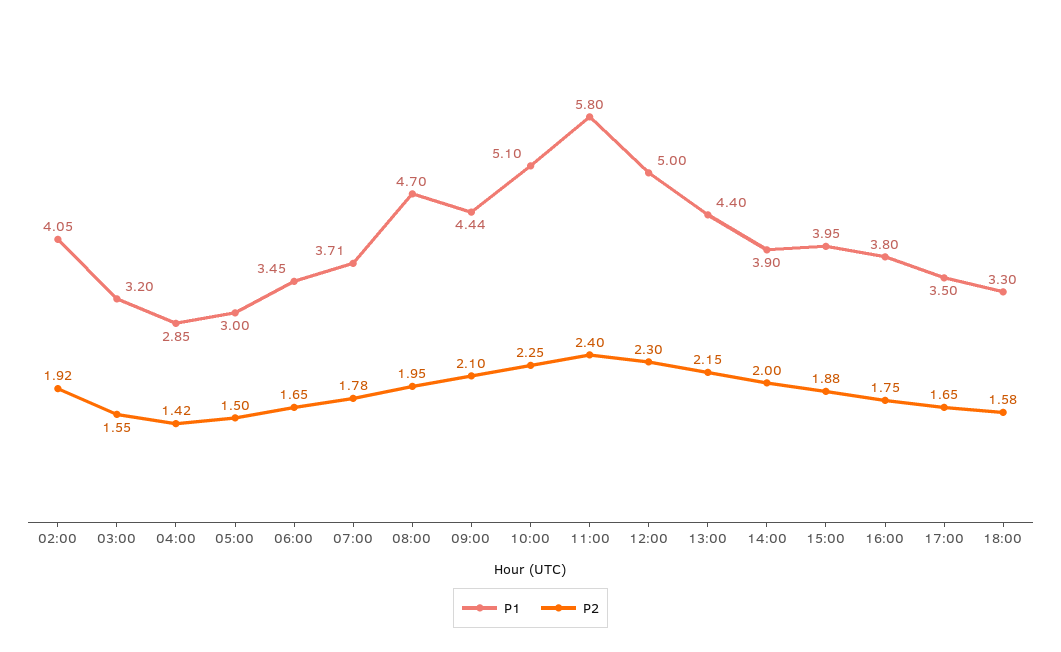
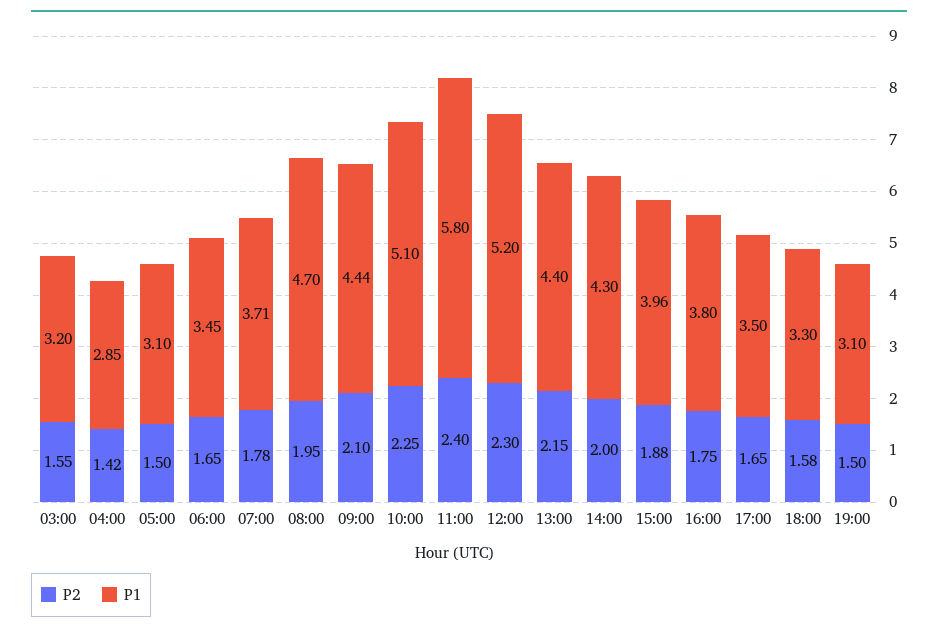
P1, 02:00: 4.05 -> none
P2, 02:00: 1.92 -> none
P1, 05:00: 3 -> 3.1
P1, 12:00: 5 -> 5.2
P1, 14:00: 3.9 -> 4.3
P1, 15:00: 3.95 -> 3.96
P2, 19:00: none -> 1.5
P1, 19:00: none -> 3.1

